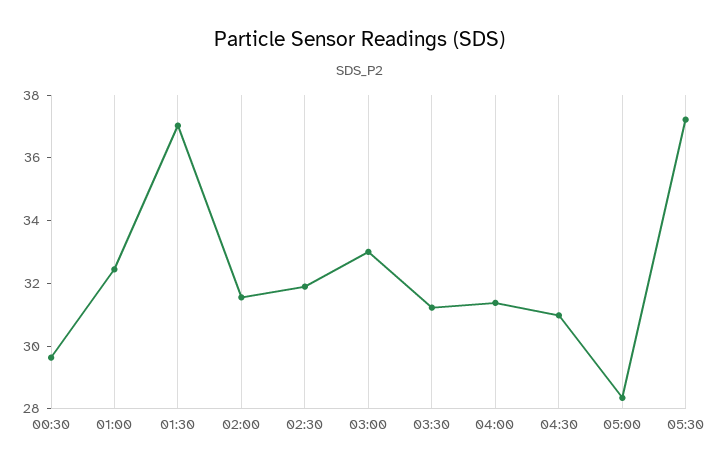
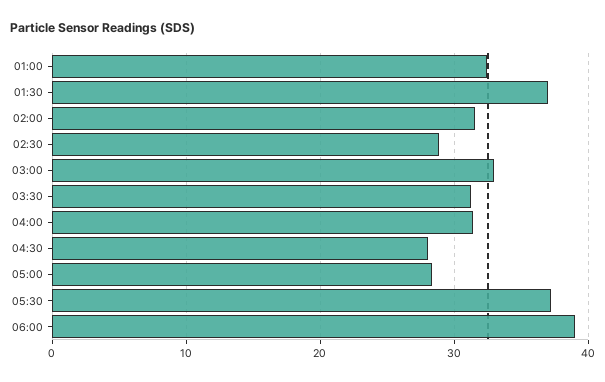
00:30: 29.5 -> none
02:30: 32 -> 29
04:30: 31 -> 28
06:00: none -> 39

